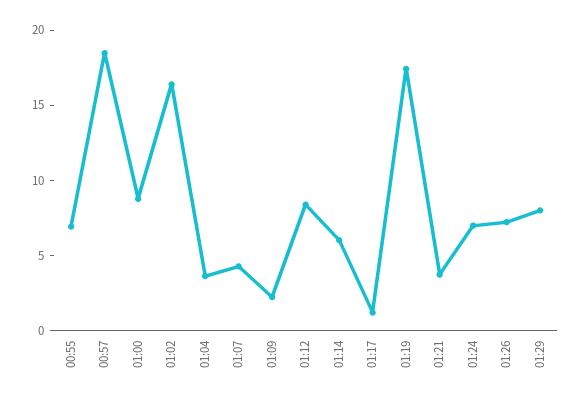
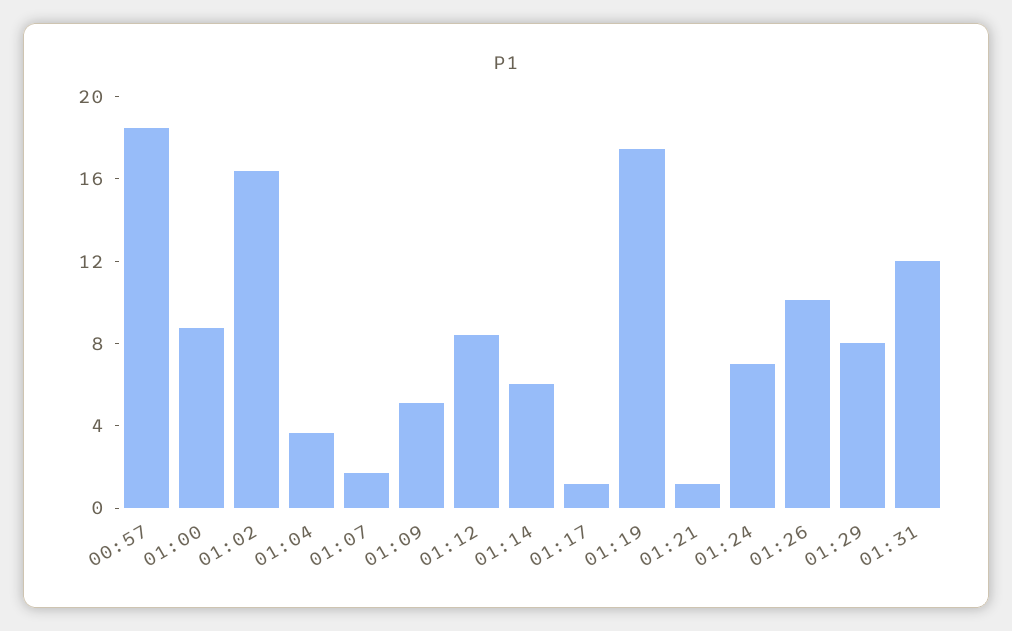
00:55: 7 -> none
01:07: 4 -> 2
01:09: 2 -> 5
01:21: 4 -> 1
01:26: 7 -> 10
01:31: none -> 12

